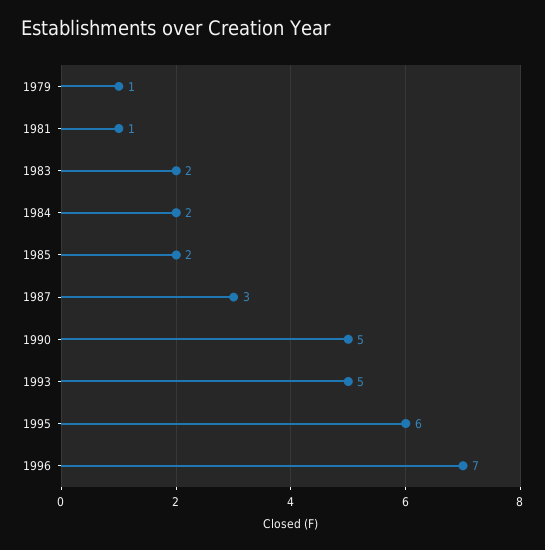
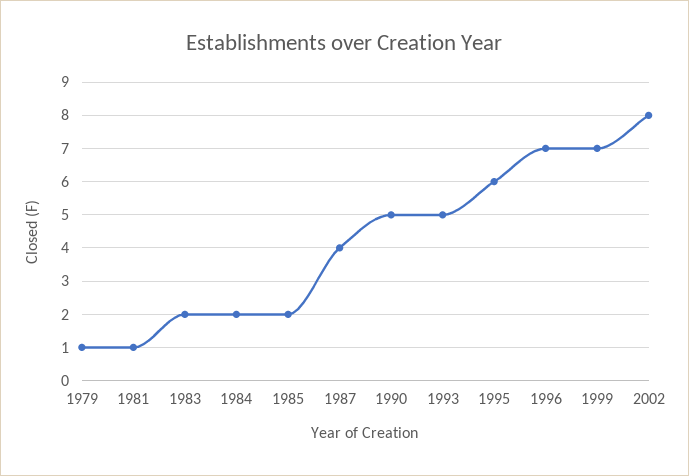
1987: 3 -> 4
1999: none -> 7
2002: none -> 8

